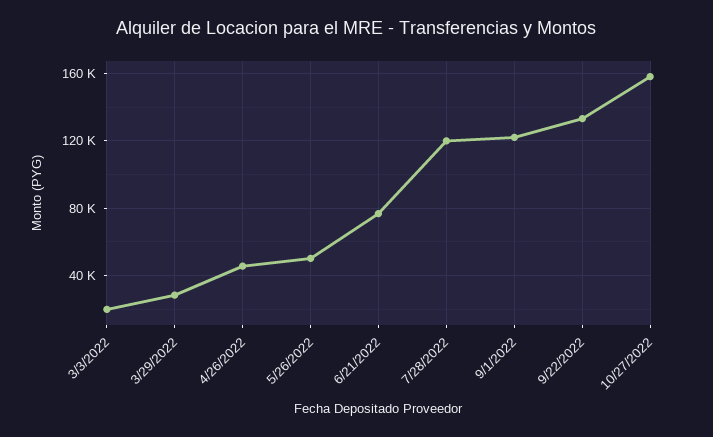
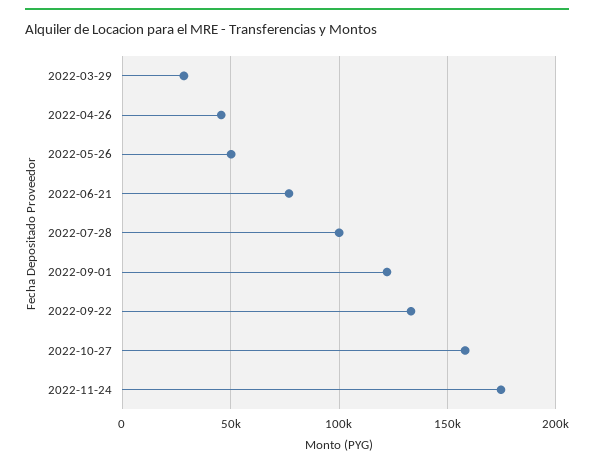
3/3/2022: 20000 -> none
7/28/2022: 120000 -> 100000
2022-11-24: none -> 175000

